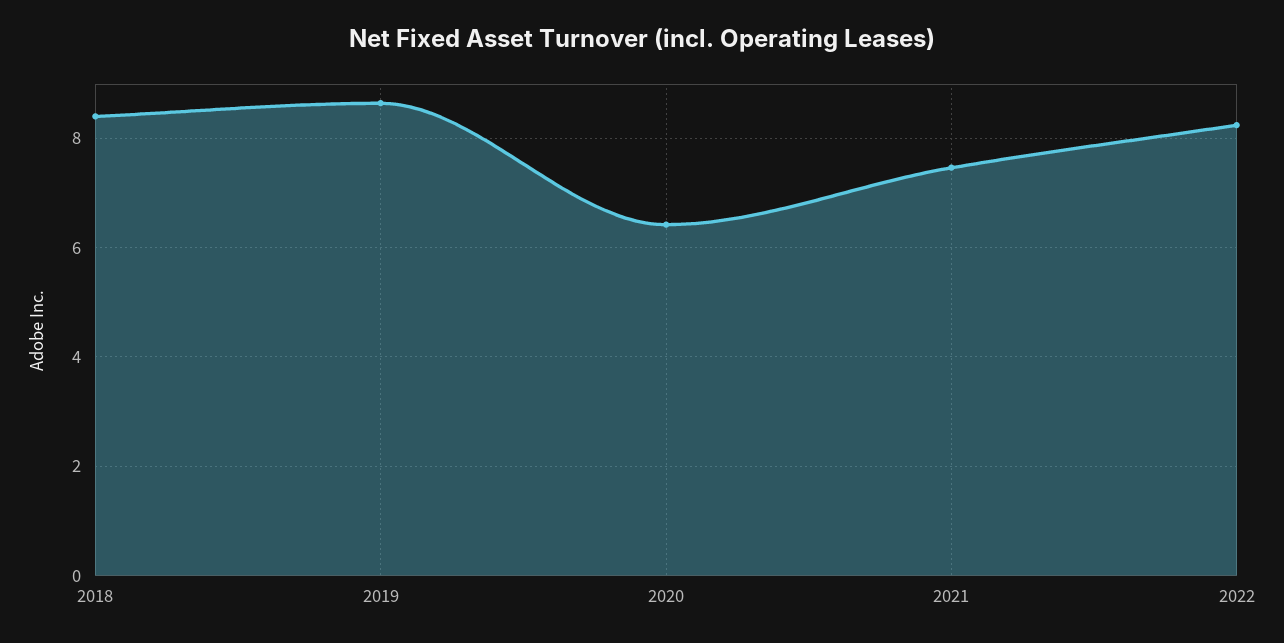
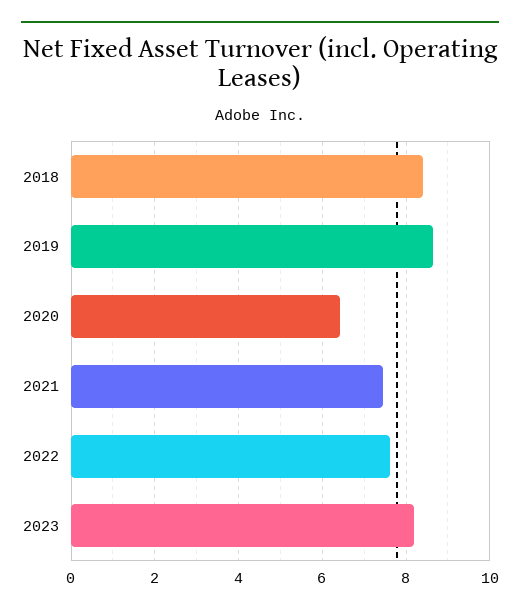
2022: 8.2 -> 7.6
2023: none -> 8.2

